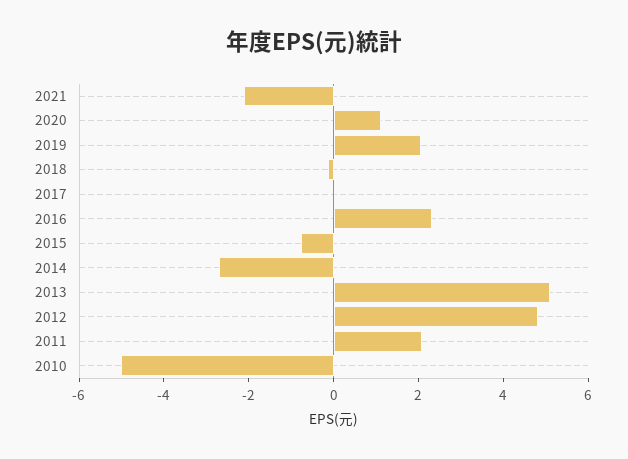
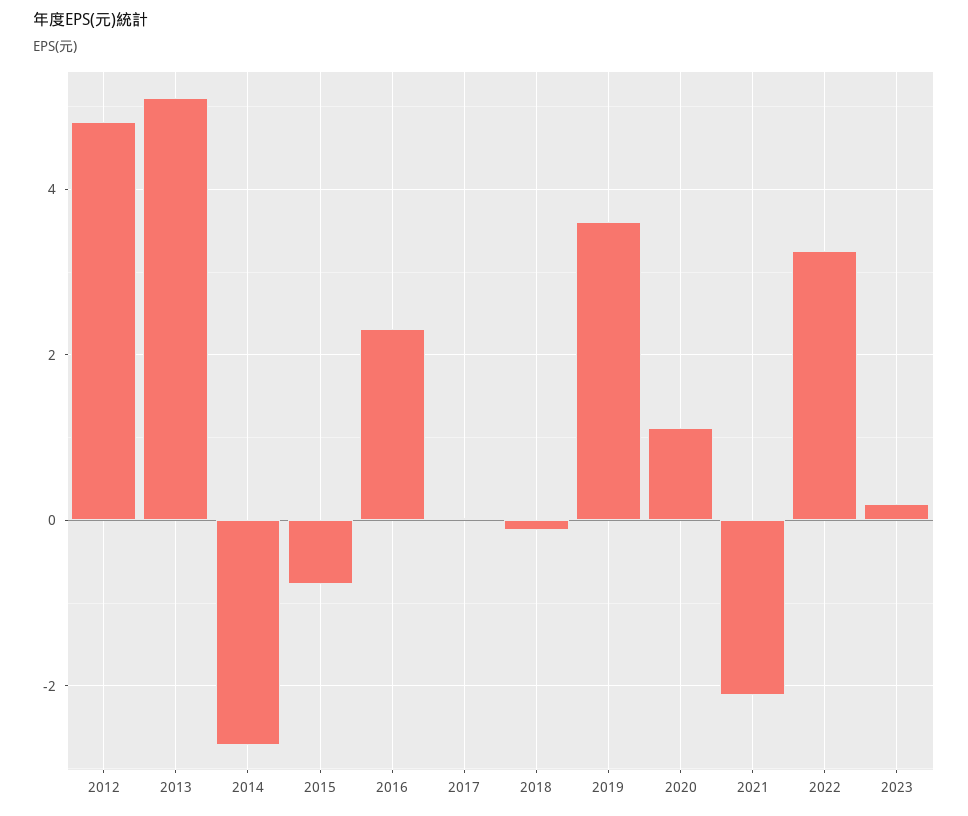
2019: 2 -> 3.6
2011: 2 -> none
2010: -5 -> none
2022: none -> 3.2
2023: none -> 0.2

